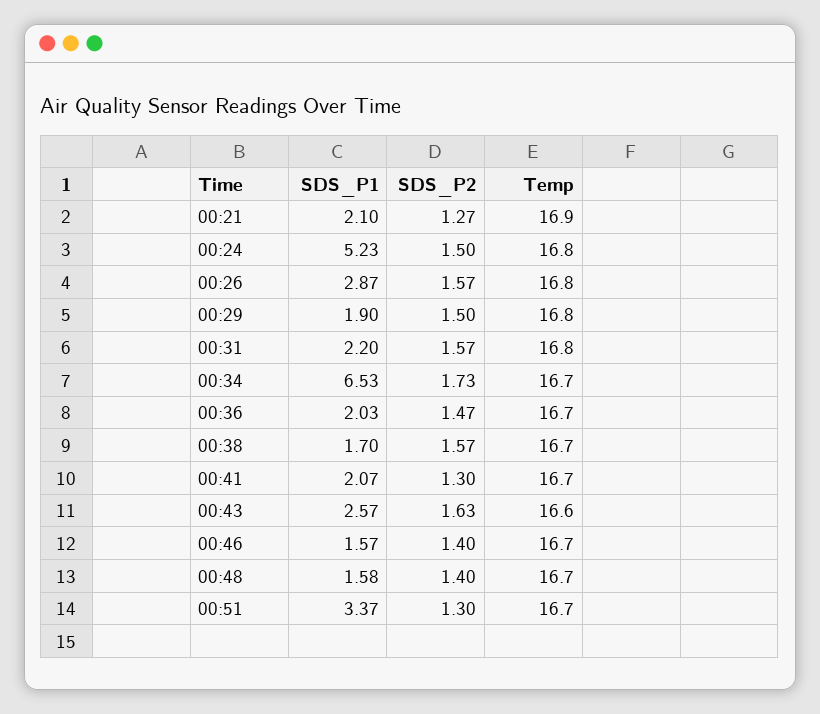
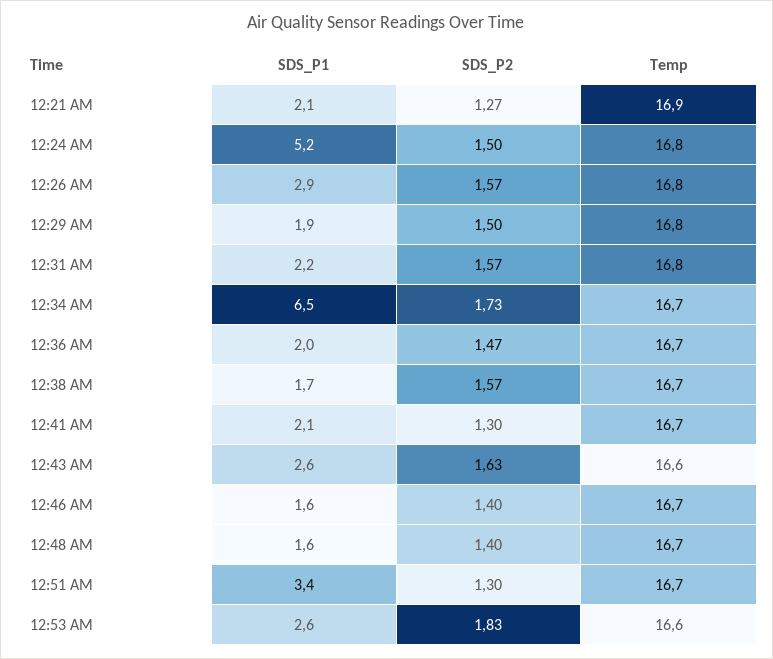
SDS_P1, 12:53 AM: none -> 2.6
SDS_P2, 12:53 AM: none -> 1.83
Temp, 12:53 AM: none -> 16.6

